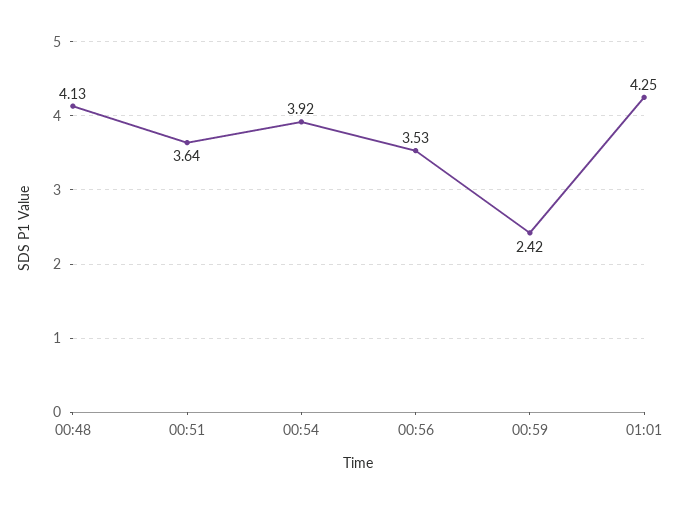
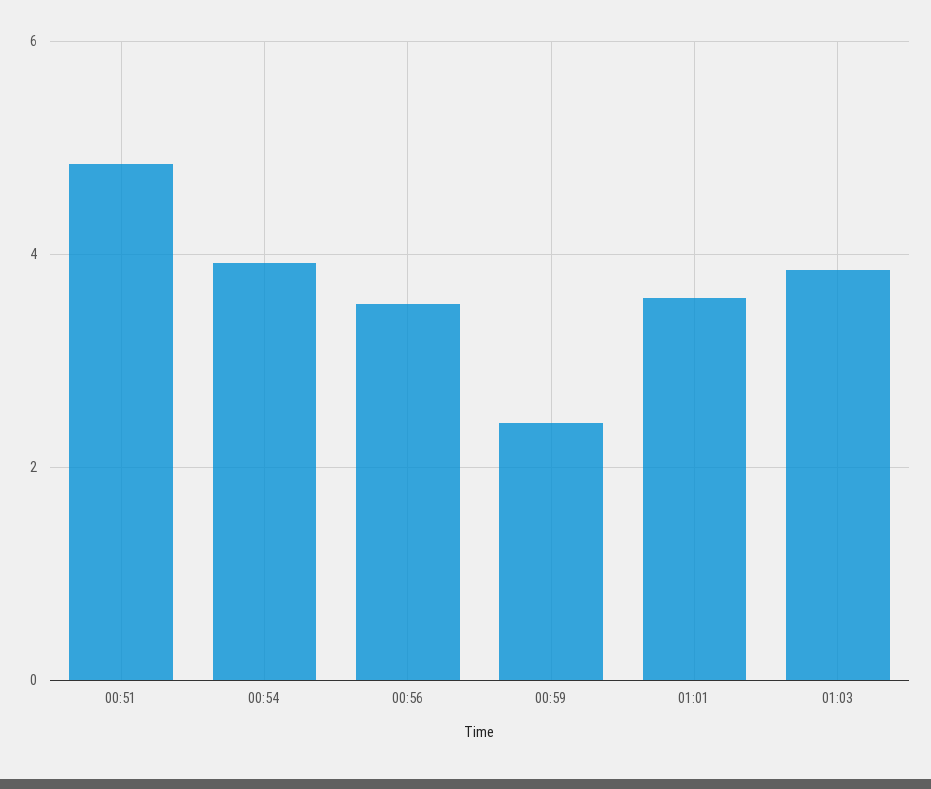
00:48: 4.13 -> none
00:51: 3.64 -> 4.8
01:01: 4.25 -> 3.6
01:03: none -> 3.8

